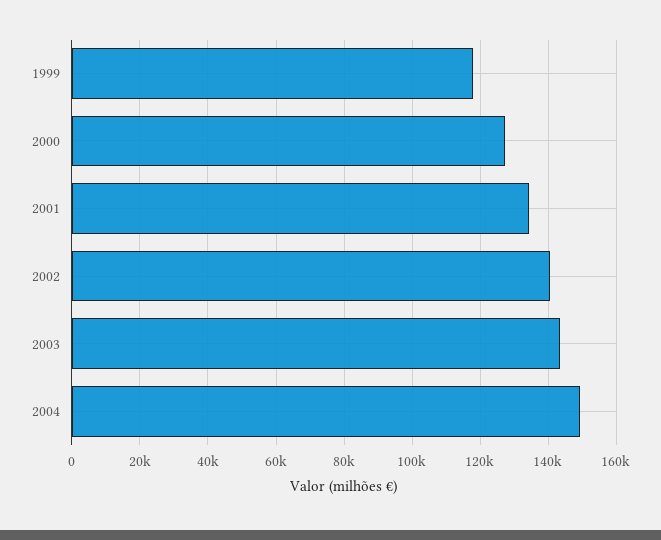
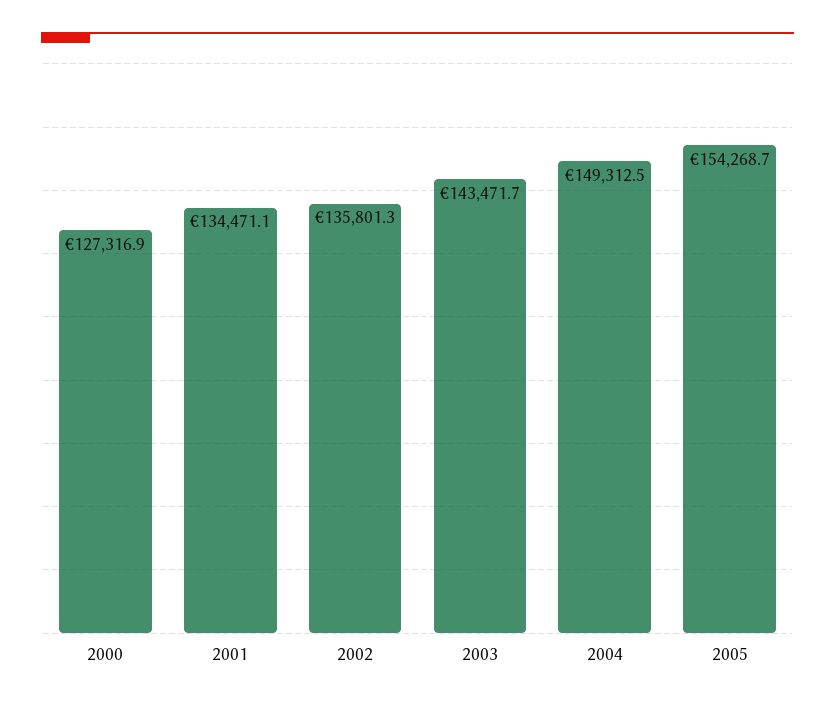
1999: 118000 -> none
2002: 140000 -> 135801.3
2005: none -> 154268.7

